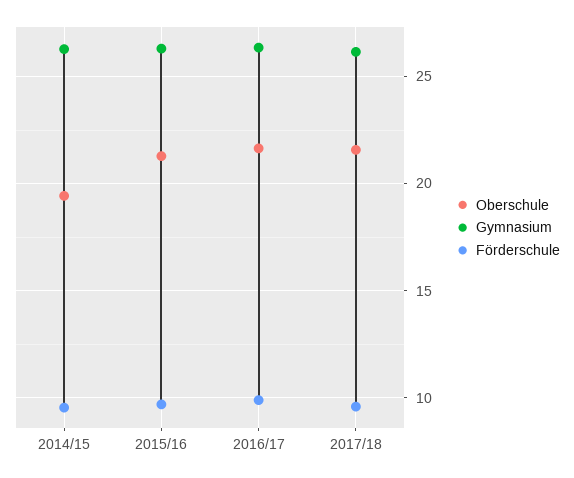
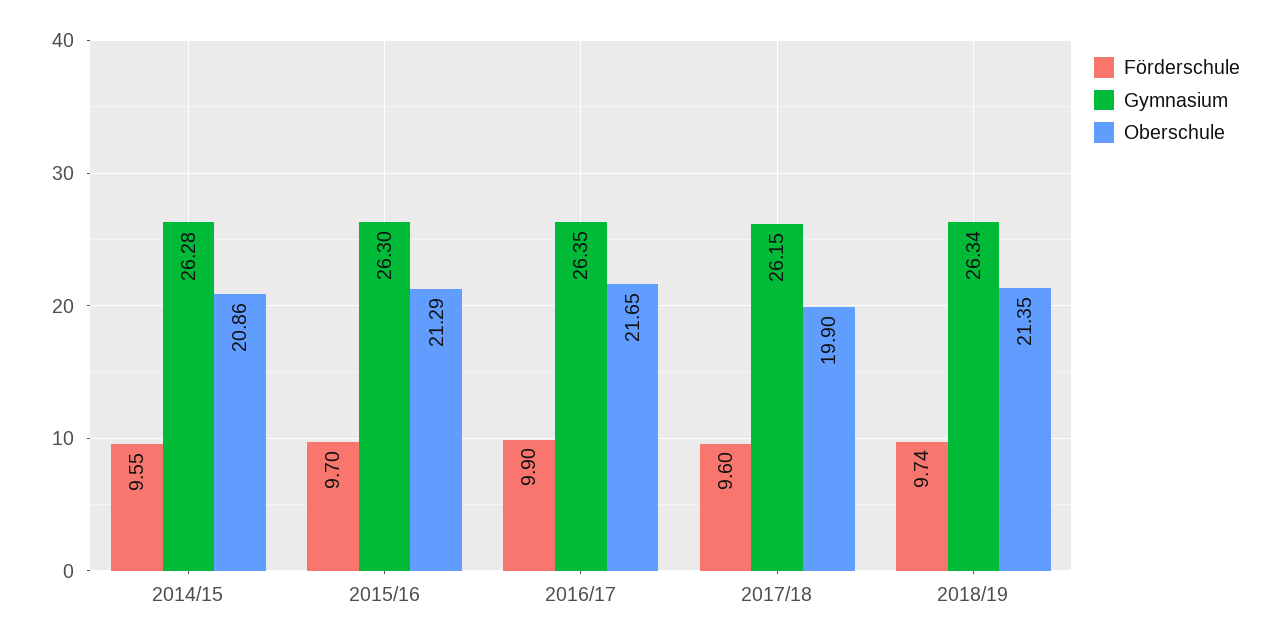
Oberschule, 2014/15: 19.5 -> 20.86
Oberschule, 2017/18: 21.5 -> 19.9
Förderschule, 2018/19: none -> 9.74
Gymnasium, 2018/19: none -> 26.34
Oberschule, 2018/19: none -> 21.35

